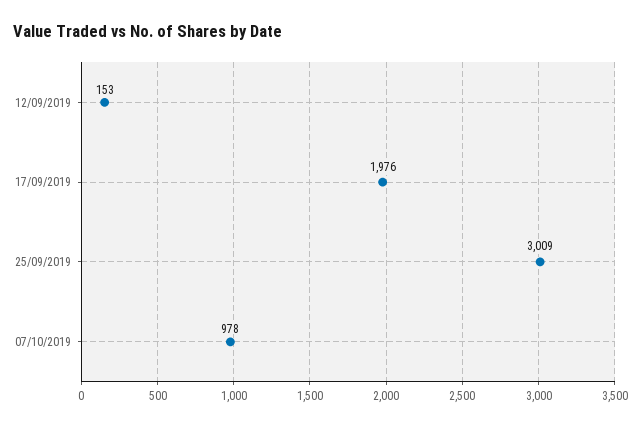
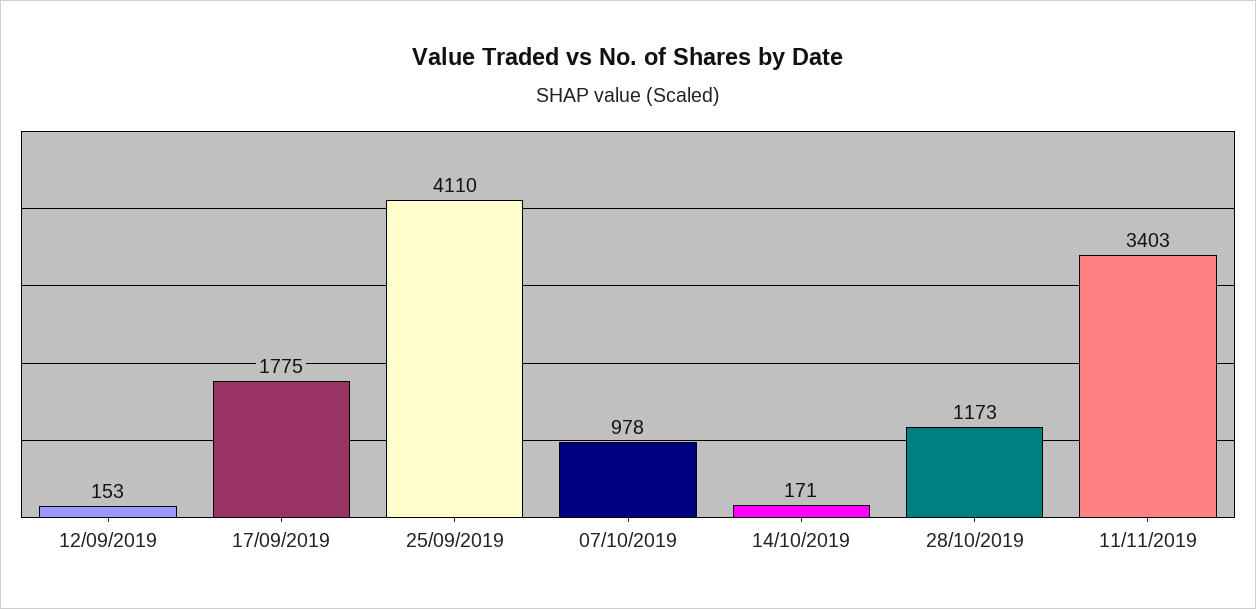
17/09/2019: 1976 -> 1775
25/09/2019: 3009 -> 4110
14/10/2019: none -> 171
28/10/2019: none -> 1173
11/11/2019: none -> 3403

